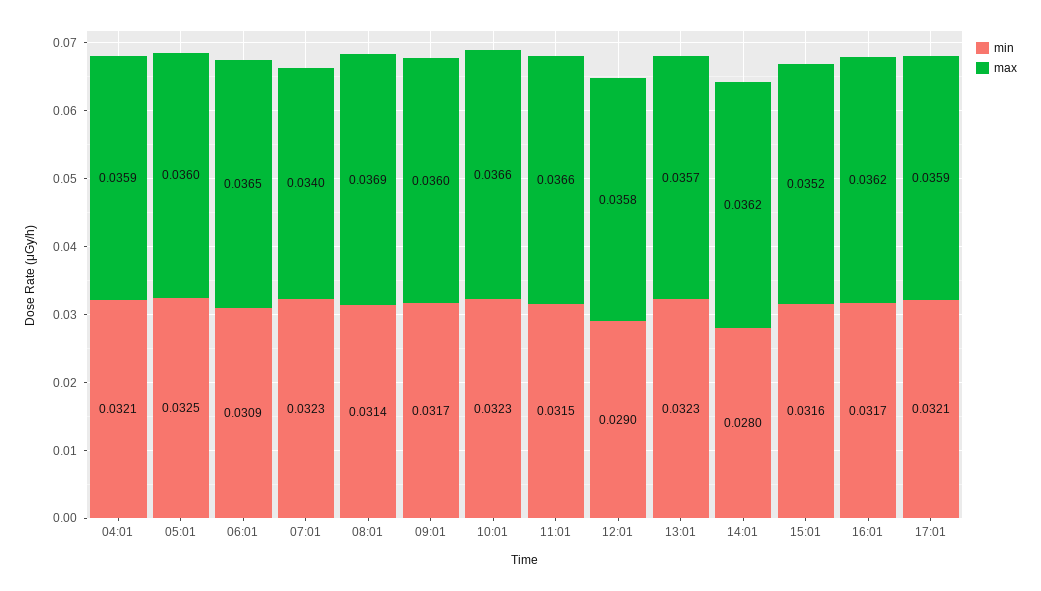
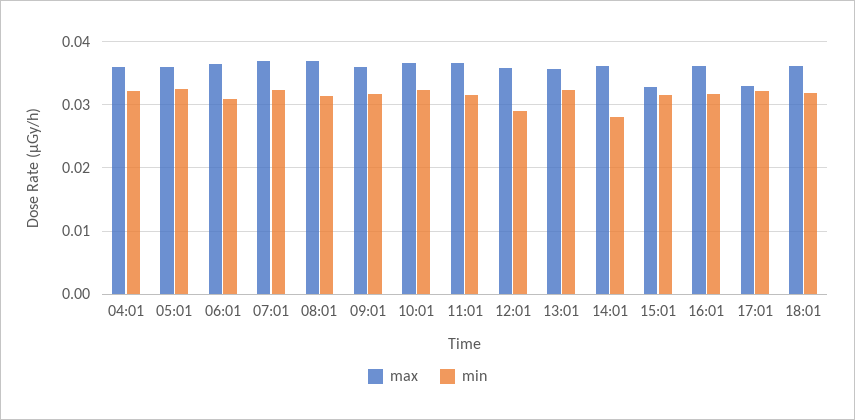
max, 07:01: 0.034 -> 0.037
max, 15:01: 0.0352 -> 0.033
max, 17:01: 0.0359 -> 0.033
max, 18:01: none -> 0.036
min, 18:01: none -> 0.032

